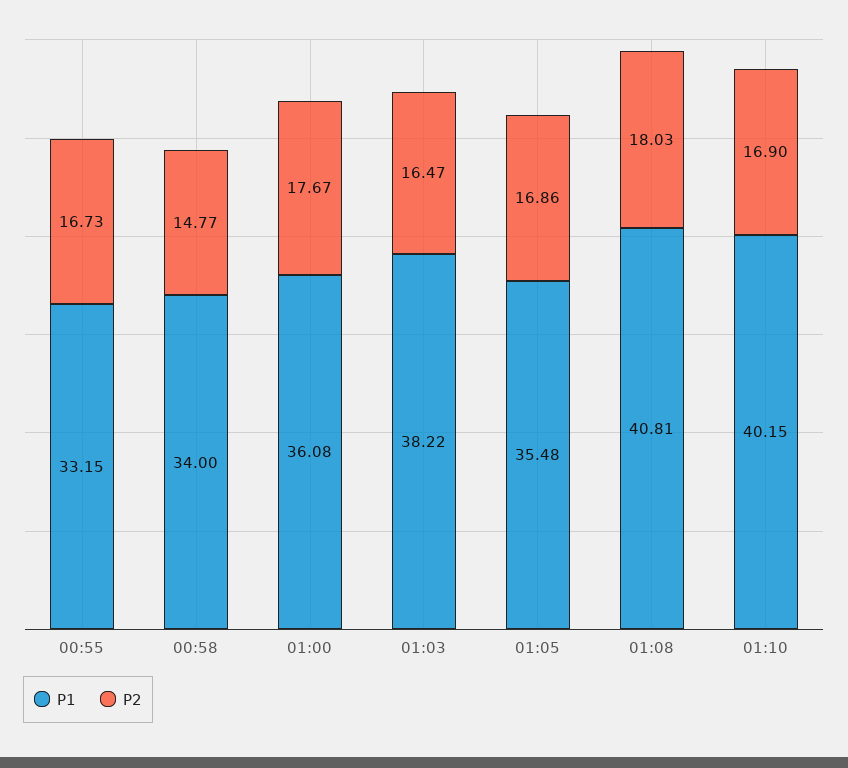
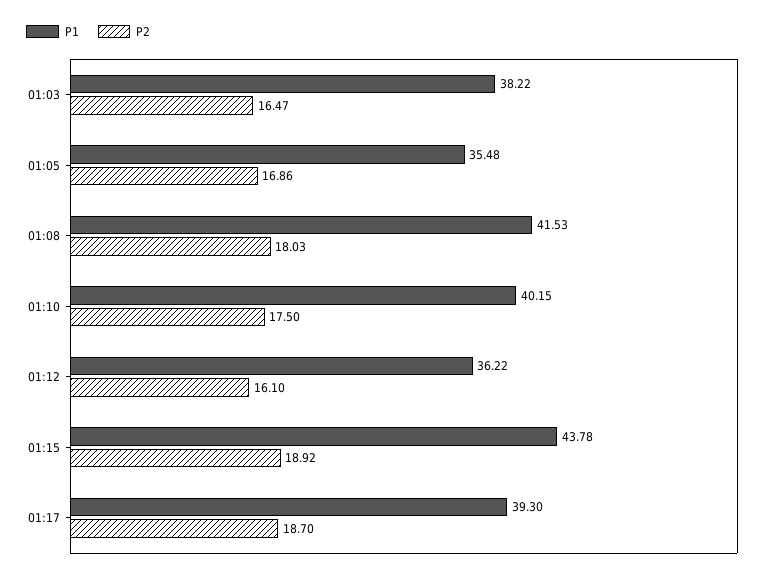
P1, 00:55: 33.15 -> none
P2, 00:55: 16.73 -> none
P1, 00:58: 34 -> none
P2, 00:58: 14.77 -> none
P1, 01:00: 36.08 -> none
P2, 01:00: 17.67 -> none
P1, 01:08: 40.81 -> 41.53
P2, 01:10: 16.9 -> 17.5
P1, 01:12: none -> 36.22
P2, 01:12: none -> 16.1
P1, 01:15: none -> 43.78
P2, 01:15: none -> 18.92
P1, 01:17: none -> 39.3
P2, 01:17: none -> 18.7

